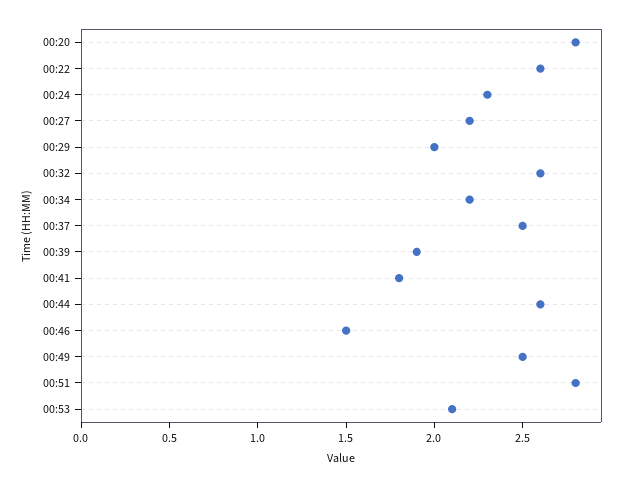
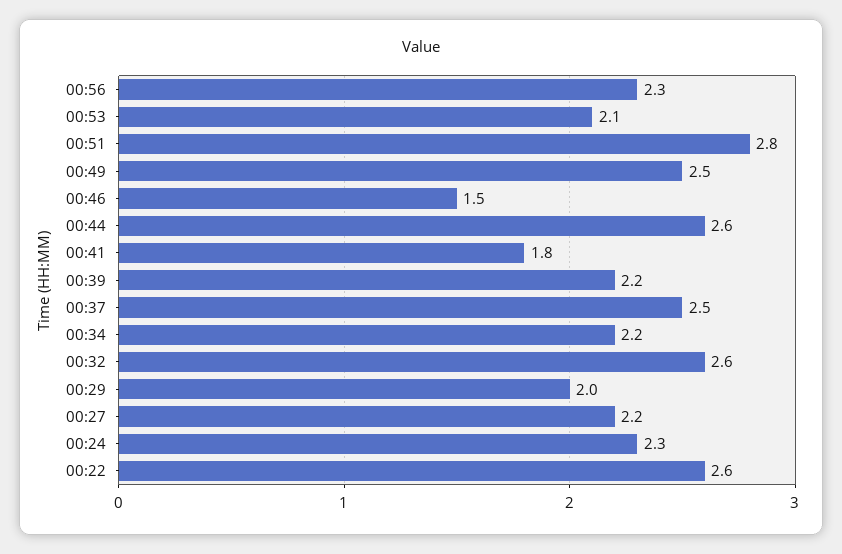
00:20: 2.8 -> none
00:39: 1.9 -> 2.2
00:56: none -> 2.3

